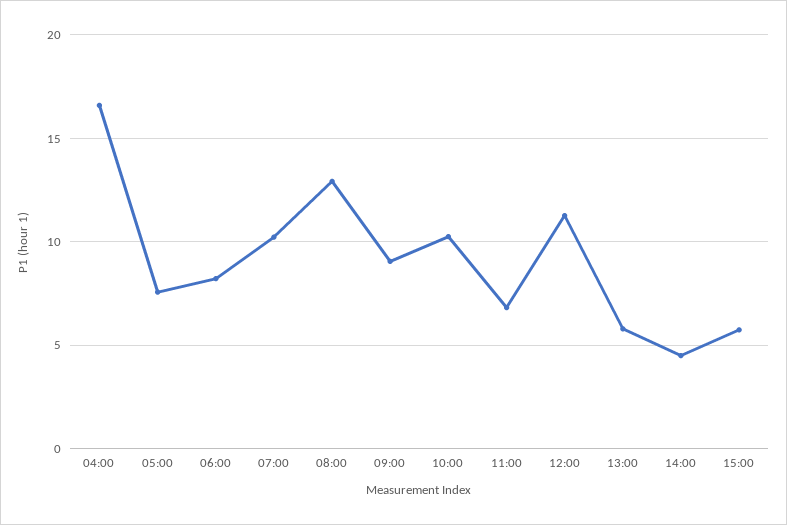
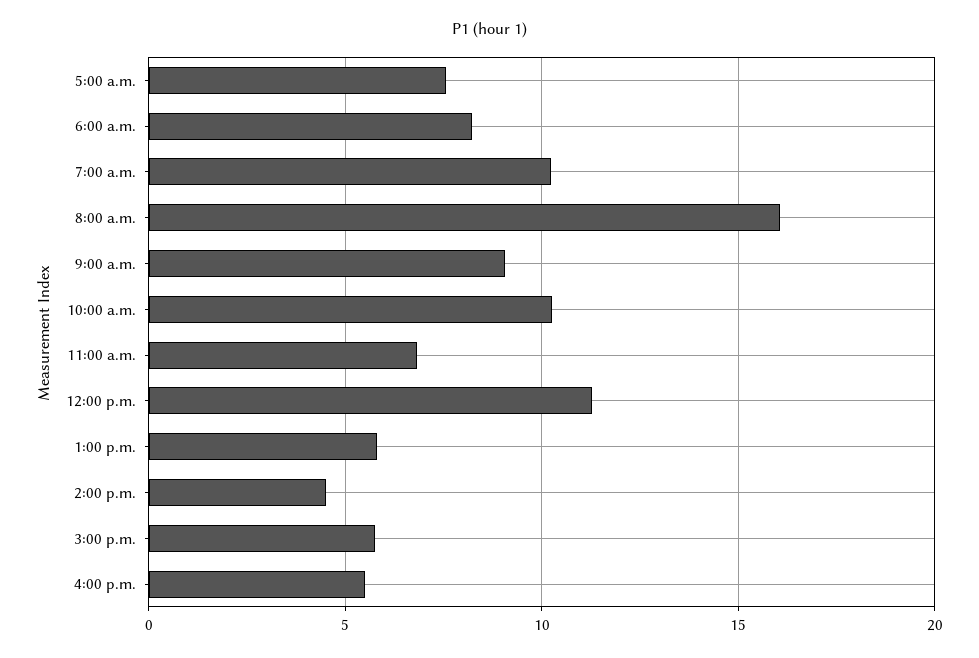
04:00: 16.5 -> none
08:00: 13 -> 16
4:00 p.m.: none -> 5.5

